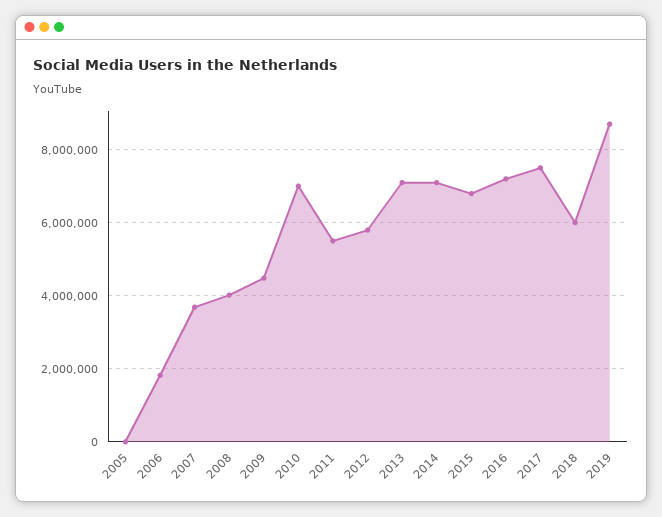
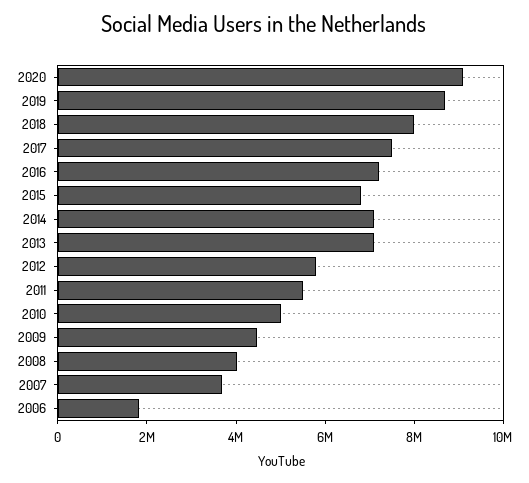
2005: 0 -> none
2010: 7000000 -> 5000000
2018: 6000000 -> 8000000
2020: none -> 9000000

